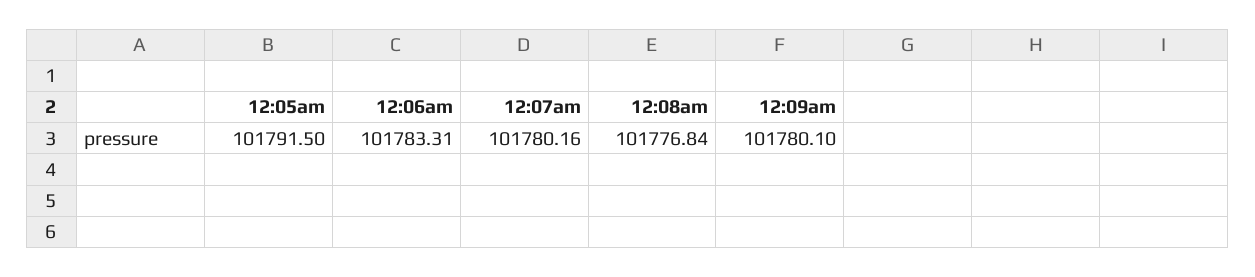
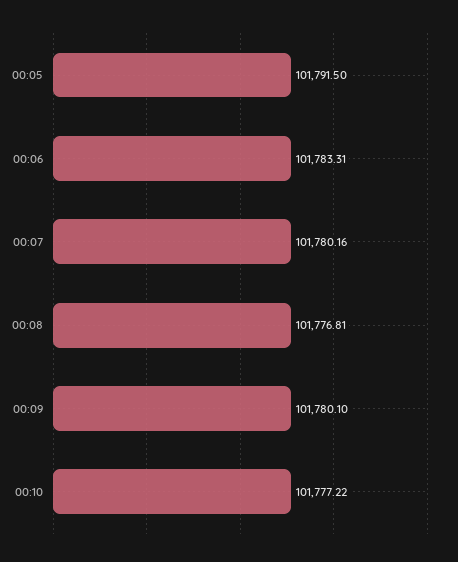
12:08am: 101776.84 -> 101776.81
00:10: none -> 101777.22

